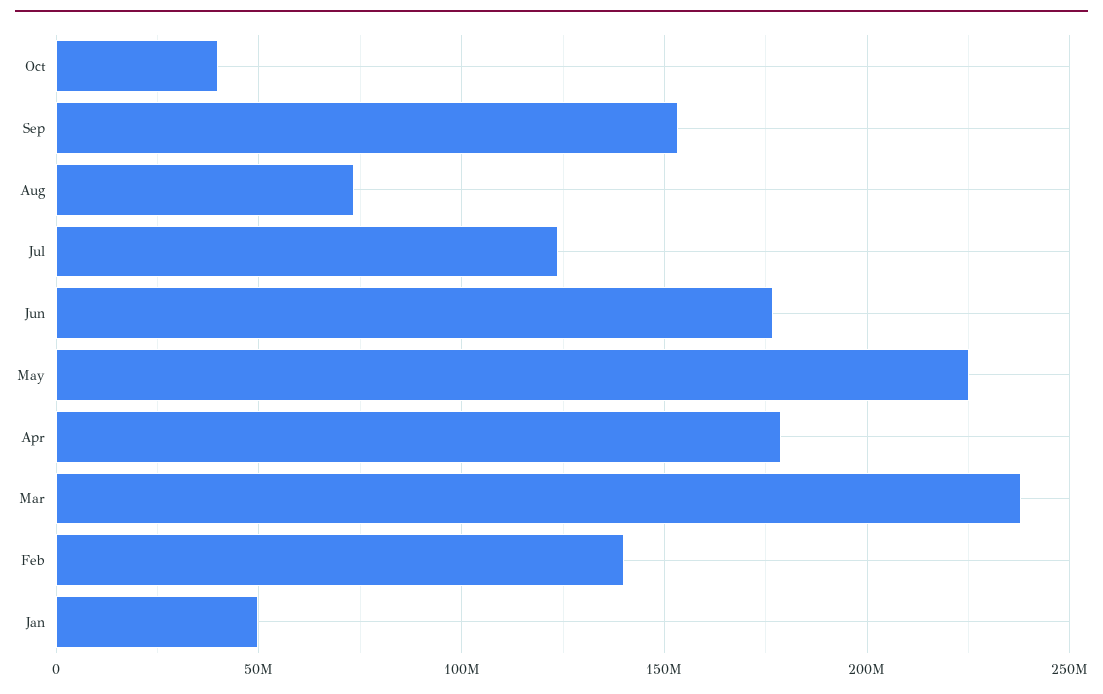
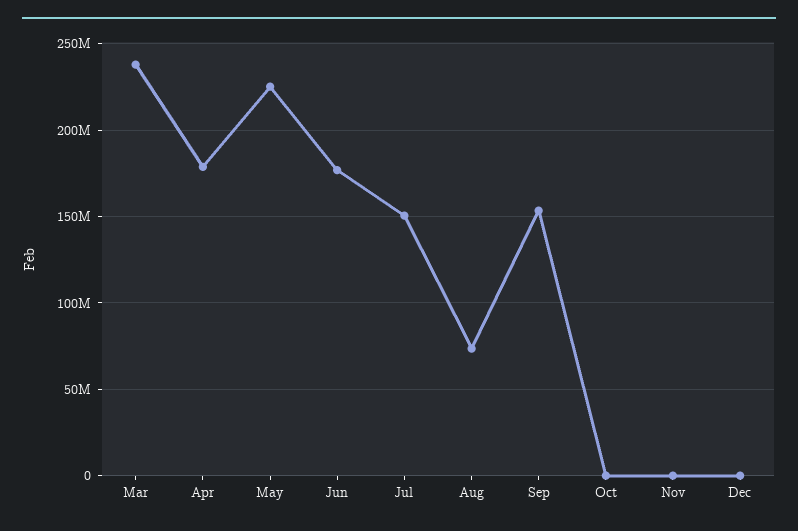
Oct: 40000000 -> 0
Jul: 125000000 -> 150000000
Feb: 140000000 -> none
Jan: 50000000 -> none
Nov: none -> 0
Dec: none -> 0

